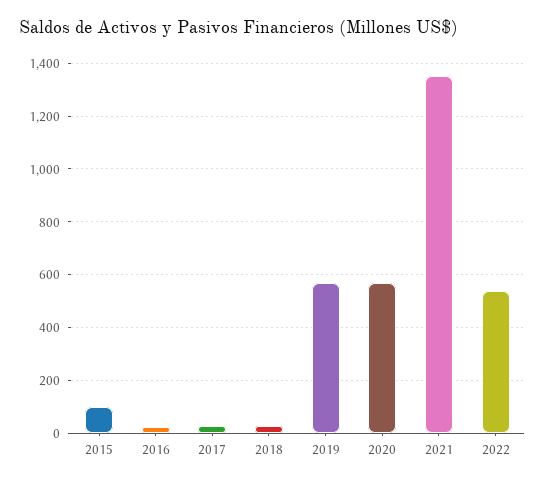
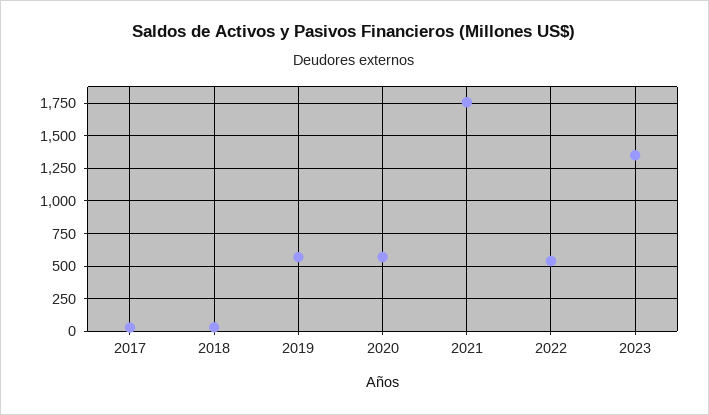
2015: 100 -> none
2016: 25 -> none
2021: 1350 -> 1750
2023: none -> 1350

